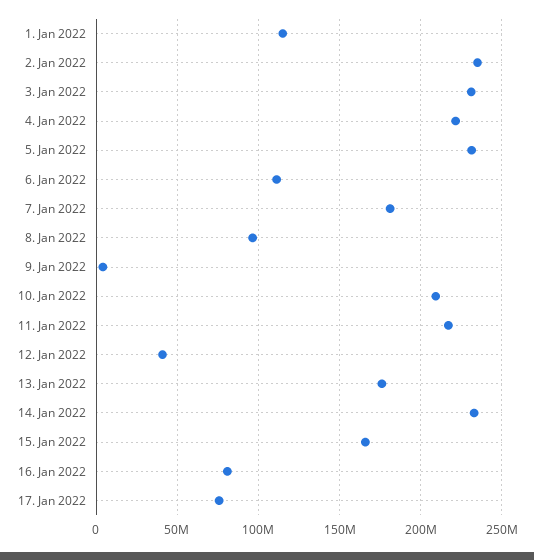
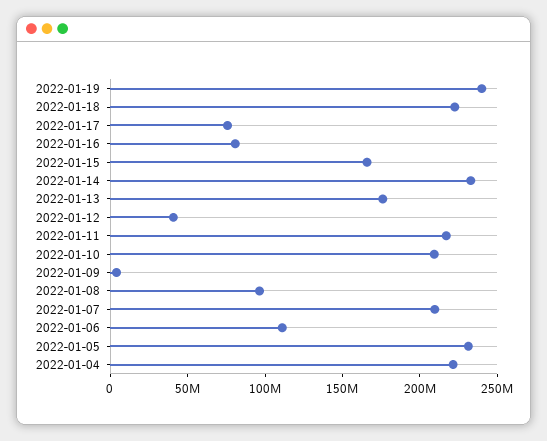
1. Jan 2022: 115000000 -> none
2. Jan 2022: 235000000 -> none
3. Jan 2022: 230000000 -> none
7. Jan 2022: 180000000 -> 210000000
2022-01-19: none -> 240000000
2022-01-18: none -> 220000000

